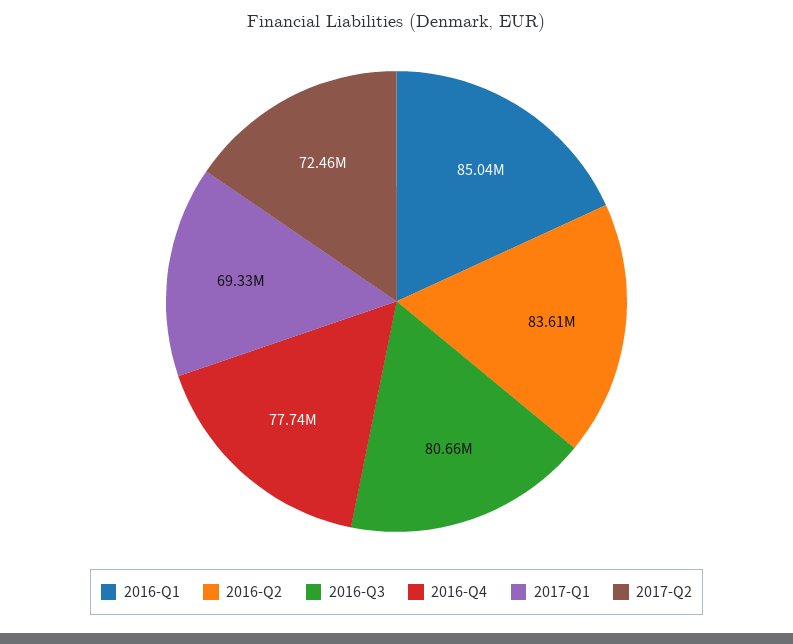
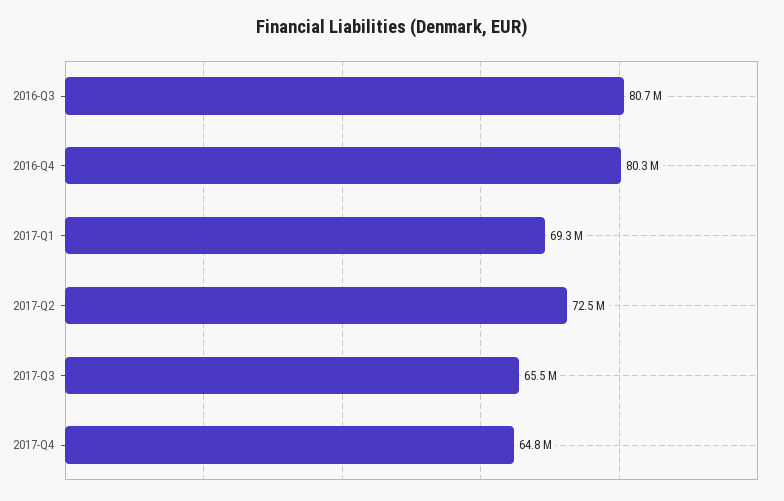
2016-Q1: 85040000 -> none
2016-Q2: 83610000 -> none
2016-Q4: 77740000 -> 80300000
2017-Q3: none -> 65500000
2017-Q4: none -> 64800000

